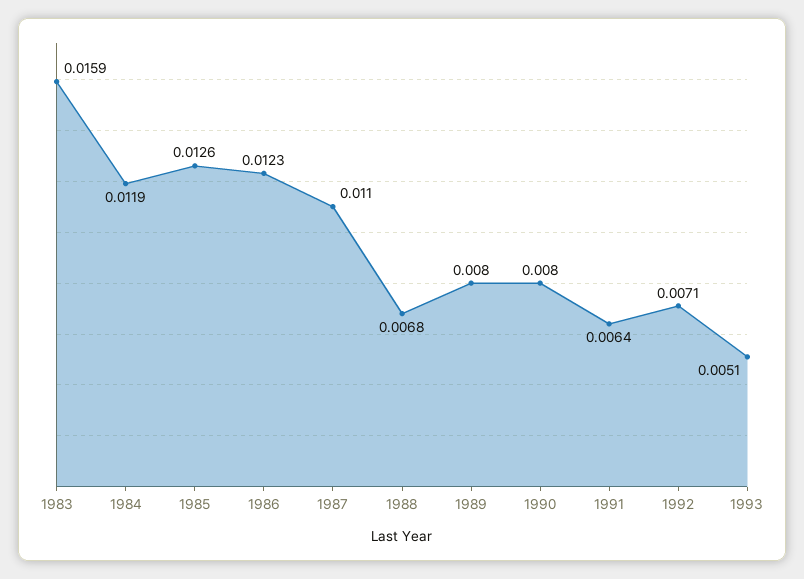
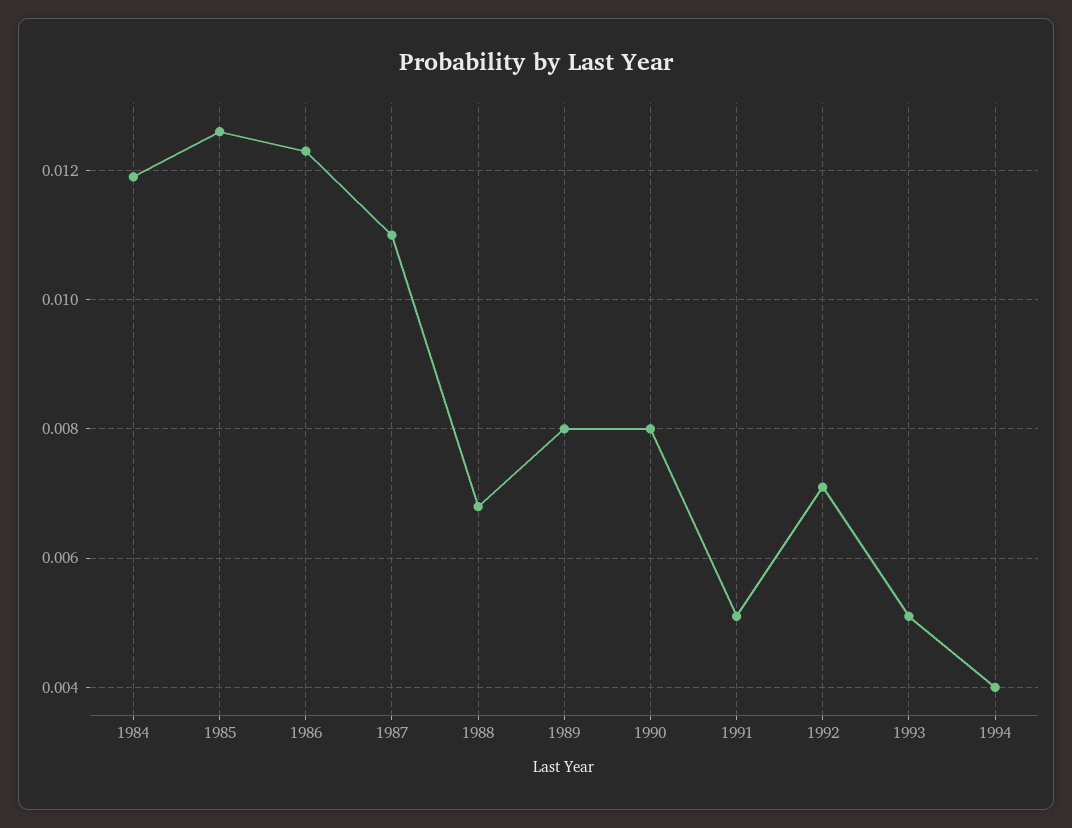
1983: 0.0159 -> none
1991: 0.0064 -> 0.005
1994: none -> 0.004

